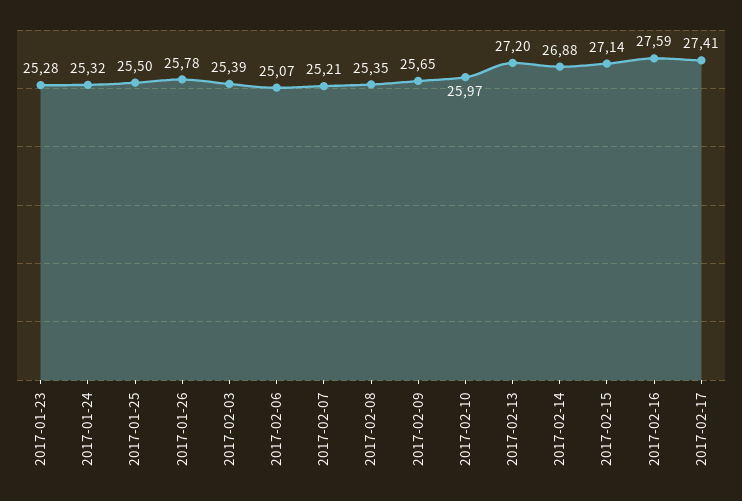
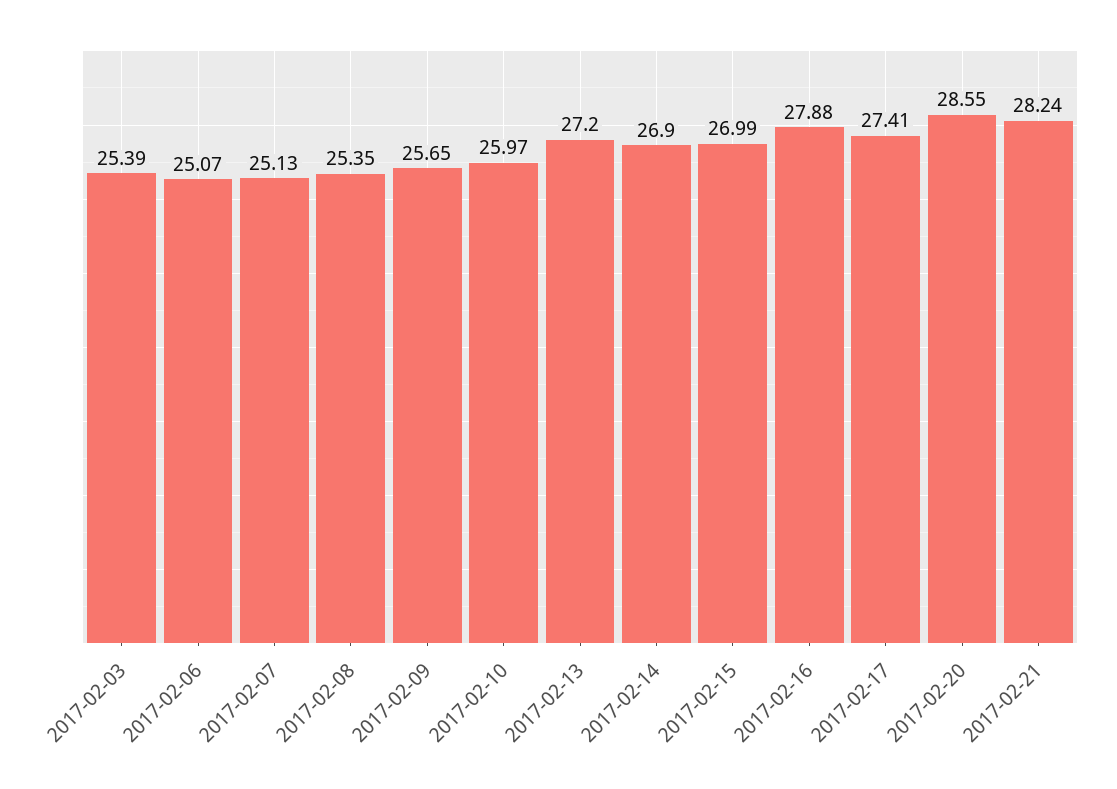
2017-01-23: 25.28 -> none
2017-01-24: 25.32 -> none
2017-01-25: 25.5 -> none
2017-01-26: 25.78 -> none
2017-02-07: 25.21 -> 25.13
2017-02-14: 26.88 -> 26.9
2017-02-15: 27.14 -> 26.99
2017-02-16: 27.59 -> 27.88
2017-02-20: none -> 28.55
2017-02-21: none -> 28.24

